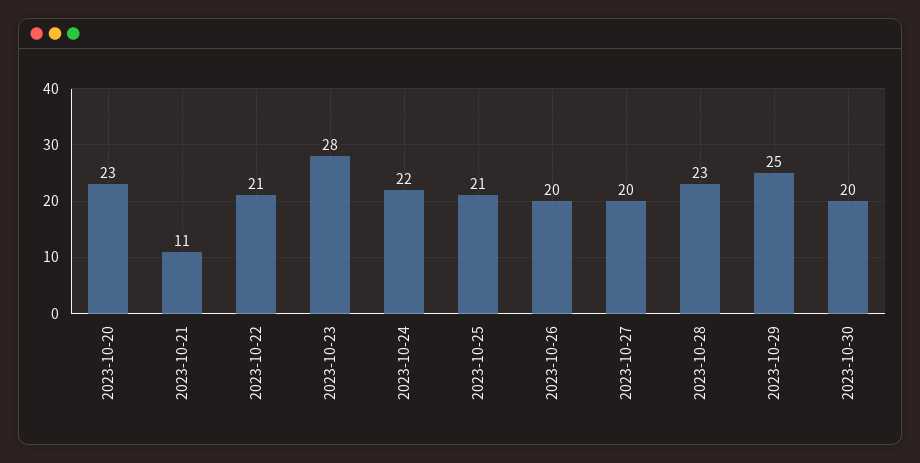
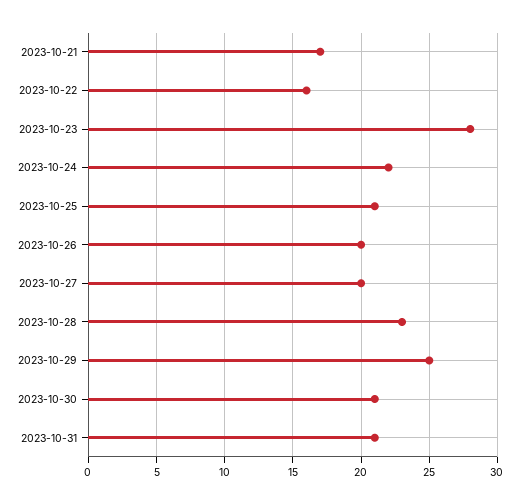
2023-10-20: 23 -> none
2023-10-21: 11 -> 17
2023-10-22: 21 -> 16
2023-10-30: 20 -> 21
2023-10-31: none -> 21

